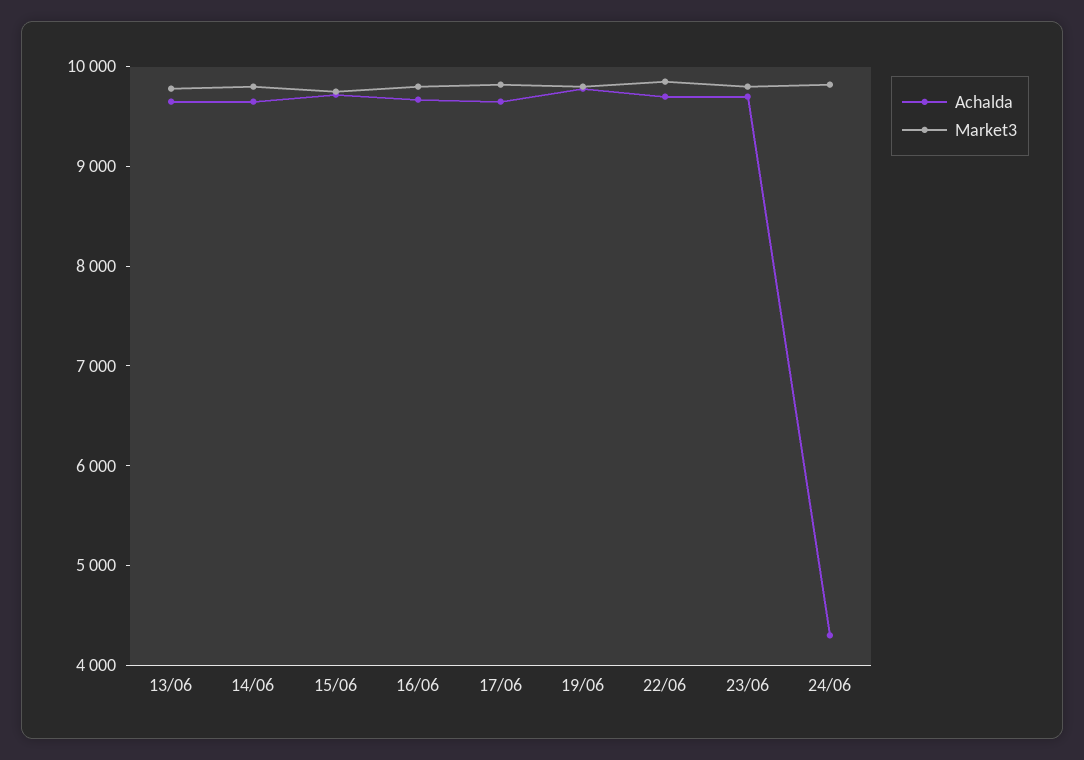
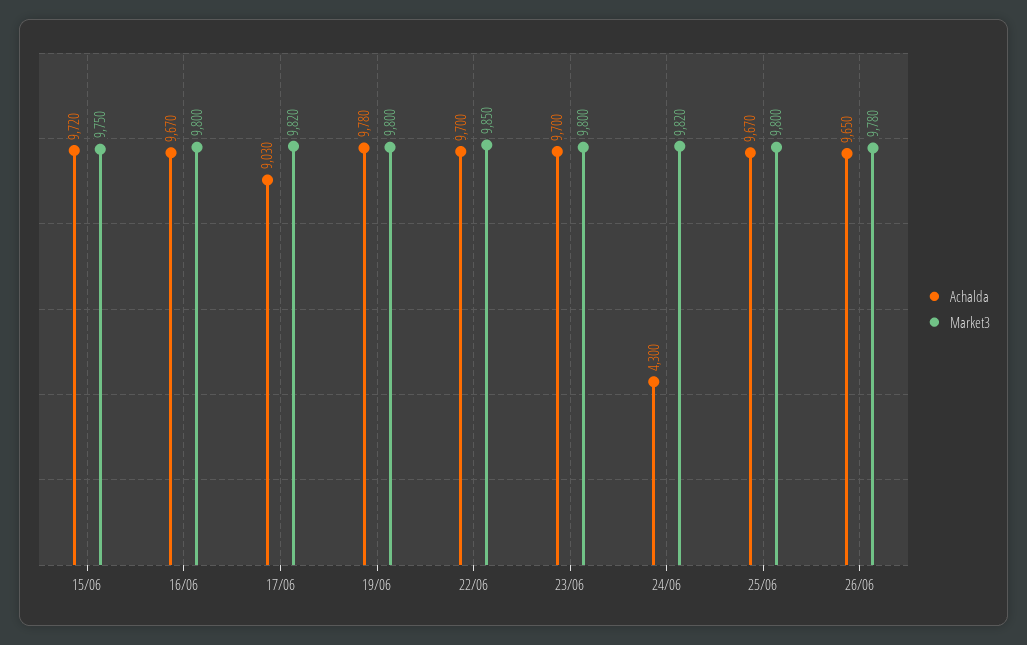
Achalda, 13/06: 9600 -> none
Market3, 13/06: 9800 -> none
Achalda, 14/06: 9600 -> none
Market3, 14/06: 9800 -> none
Achalda, 17/06: 9600 -> 9030
Achalda, 25/06: none -> 9670
Market3, 25/06: none -> 9800
Achalda, 26/06: none -> 9650
Market3, 26/06: none -> 9780

